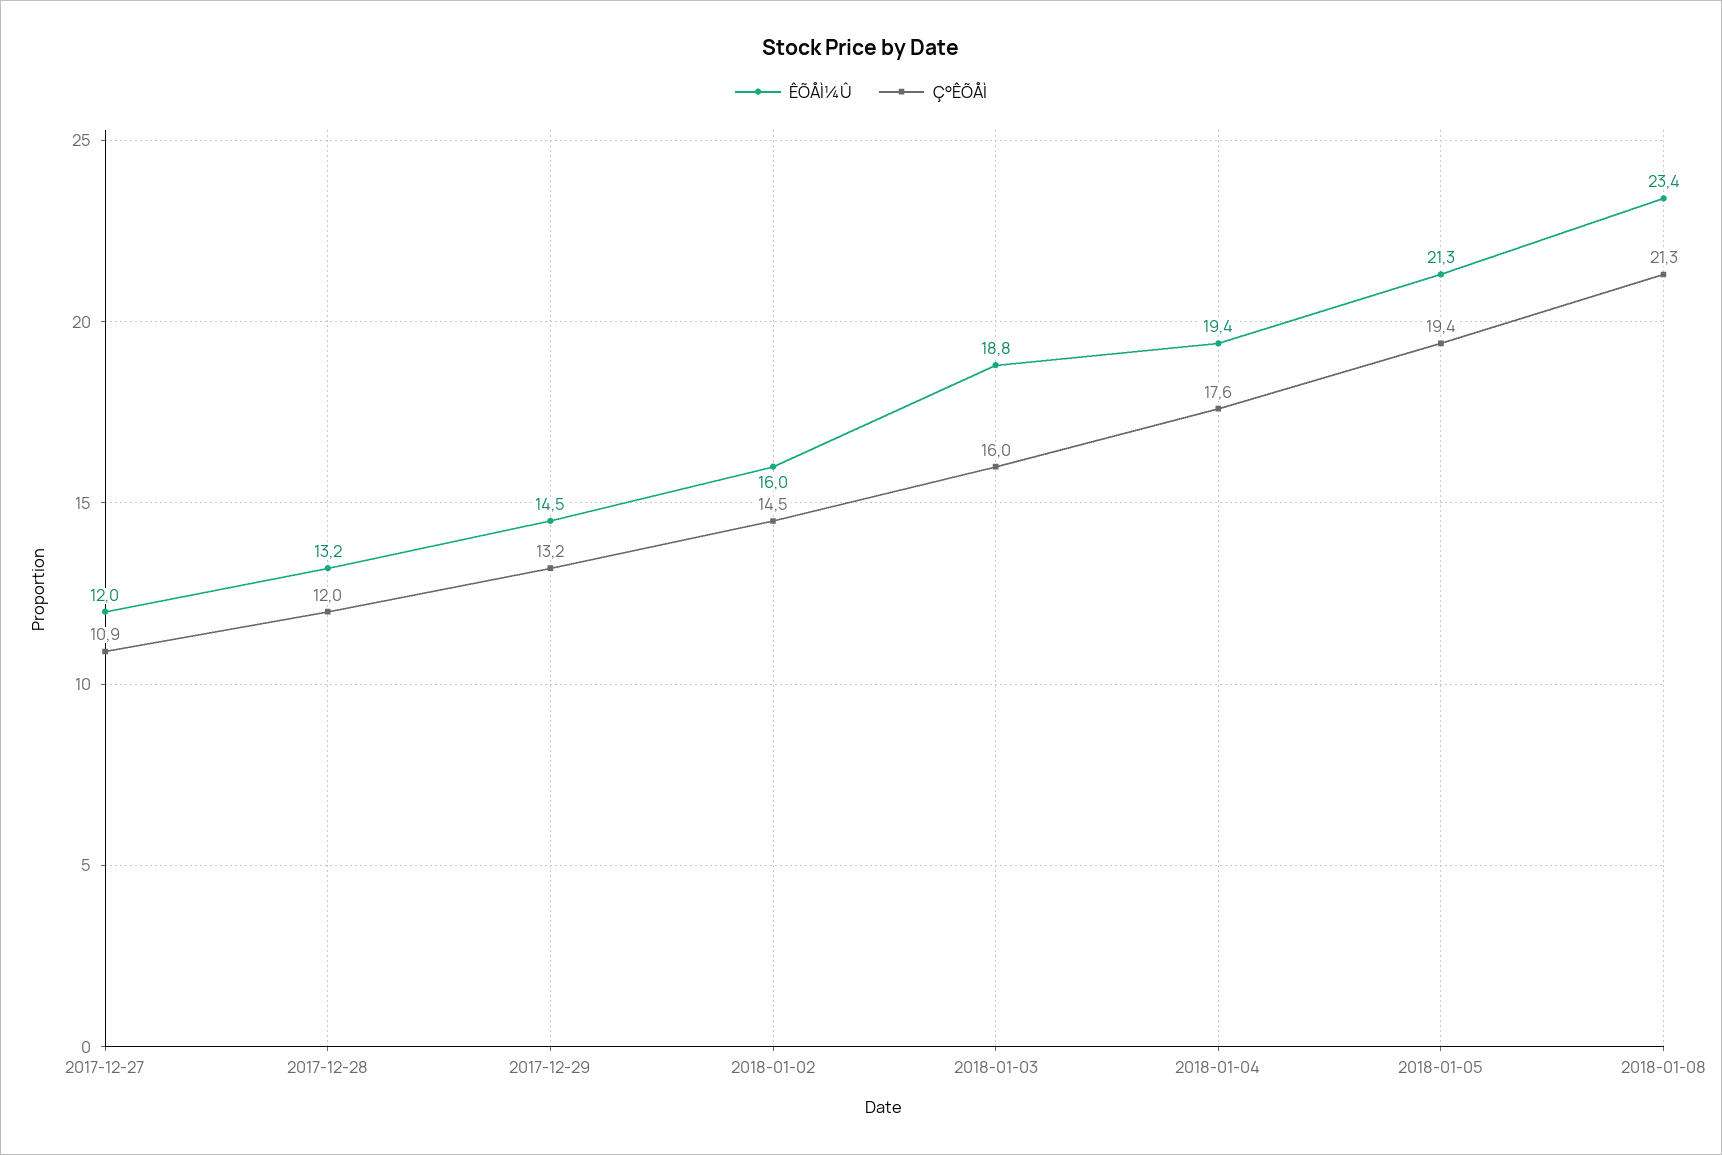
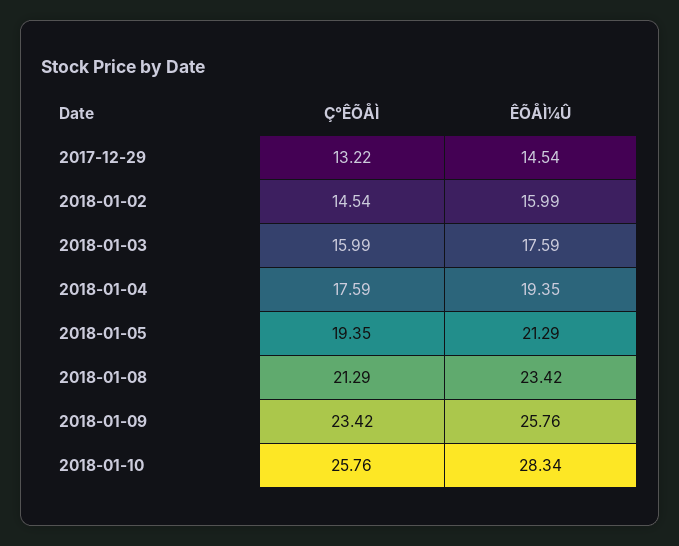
ÊÕÅÌ¼Û, 2017-12-27: 12 -> none
Ç°ÊÕÅÌ, 2017-12-27: 10.9 -> none
ÊÕÅÌ¼Û, 2017-12-28: 13.2 -> none
Ç°ÊÕÅÌ, 2017-12-28: 12 -> none
ÊÕÅÌ¼Û, 2018-01-03: 18.8 -> 17.59
Ç°ÊÕÅÌ, 2018-01-09: none -> 23.42
ÊÕÅÌ¼Û, 2018-01-09: none -> 25.76
Ç°ÊÕÅÌ, 2018-01-10: none -> 25.76
ÊÕÅÌ¼Û, 2018-01-10: none -> 28.34

